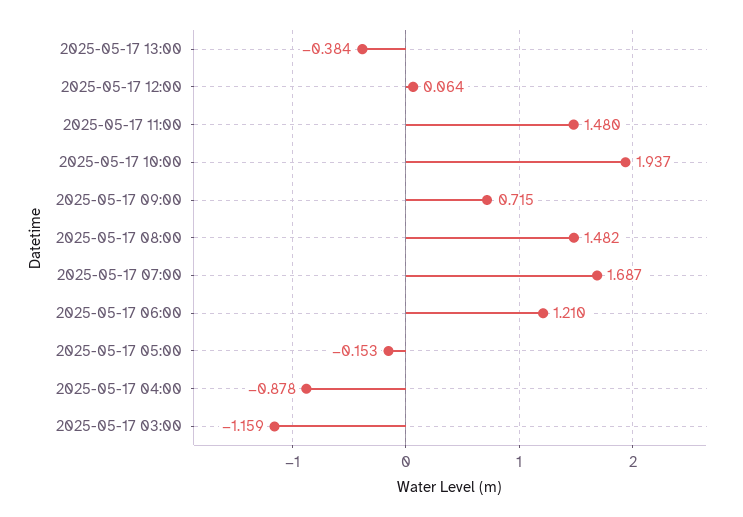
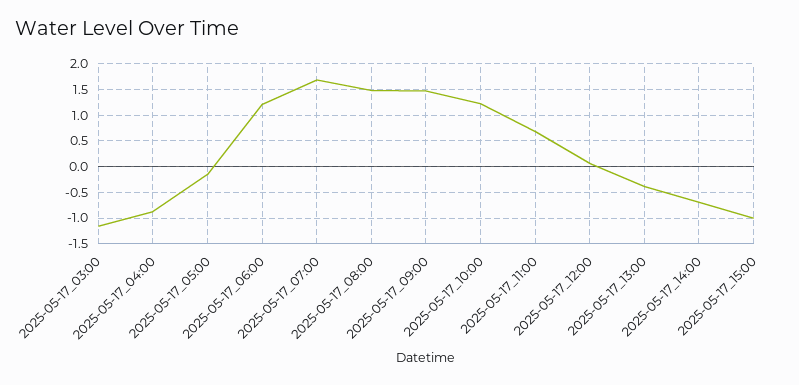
2025-05-17 11:00: 1.48 -> 0.75
2025-05-17 10:00: 1.937 -> 1.25
2025-05-17 09:00: 0.715 -> 1.5
2025-05-17_14:00: none -> -0.75
2025-05-17_15:00: none -> -1

